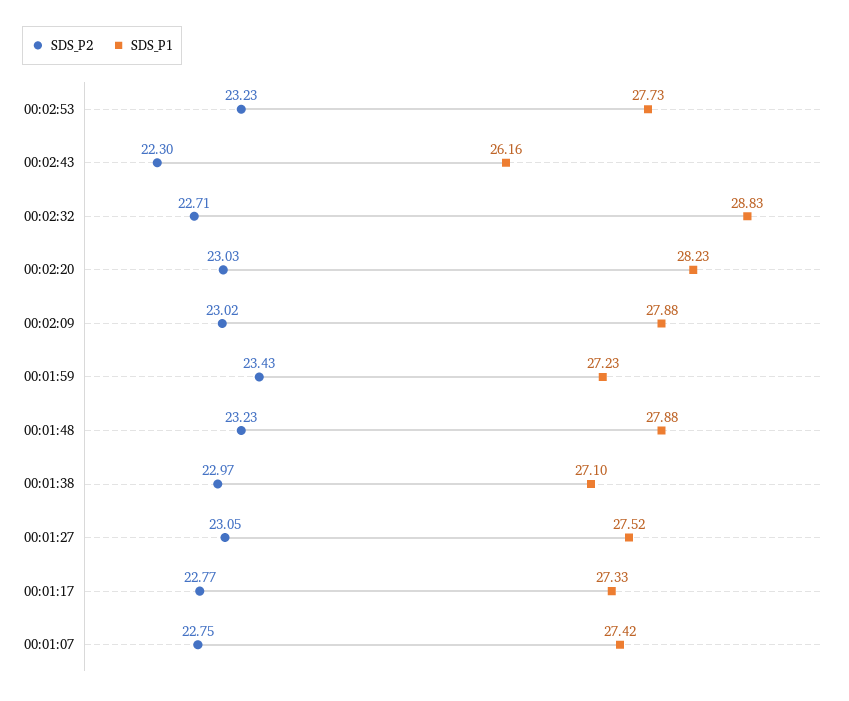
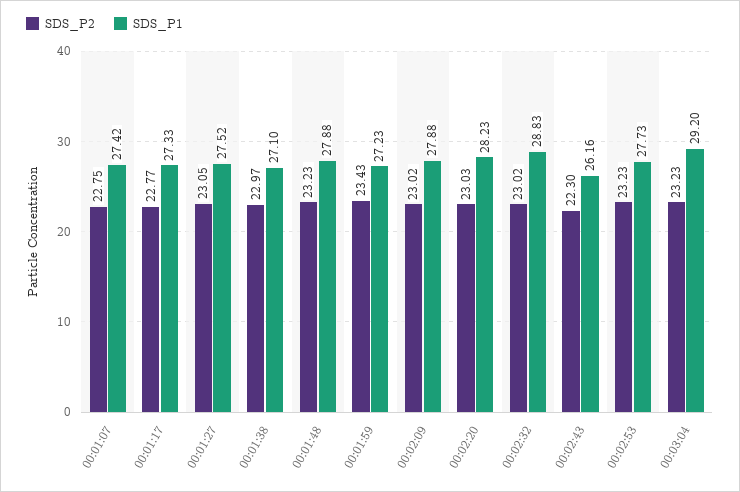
SDS_P2, 00:02:32: 22.71 -> 23.02
SDS_P2, 00:03:04: none -> 23.23
SDS_P1, 00:03:04: none -> 29.2

